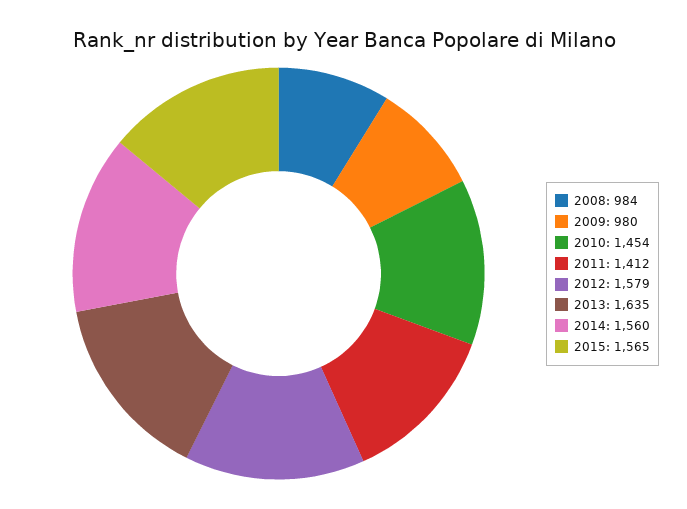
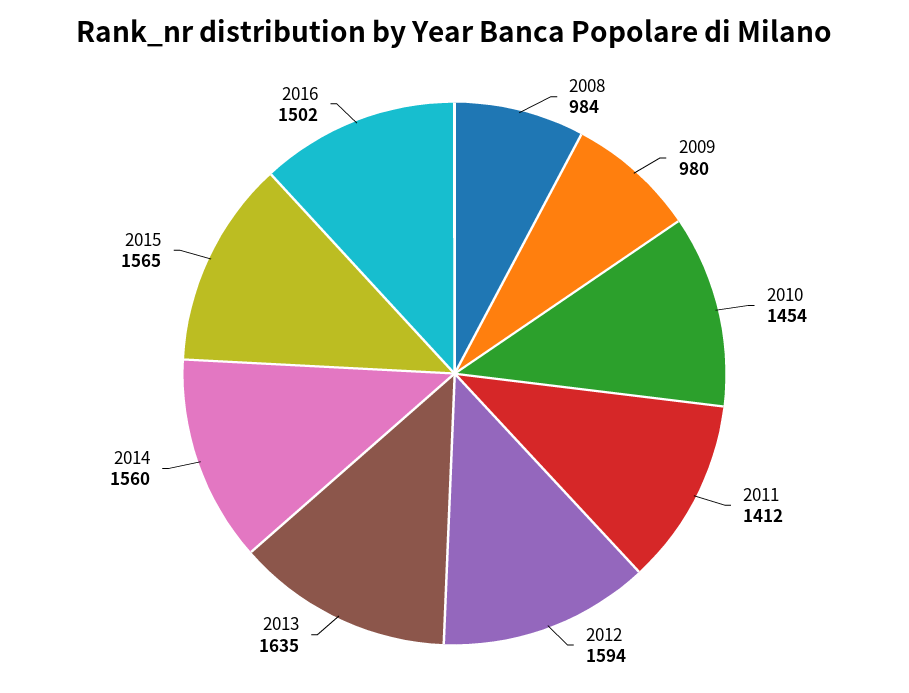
2012: 1579 -> 1594
2016: none -> 1502

